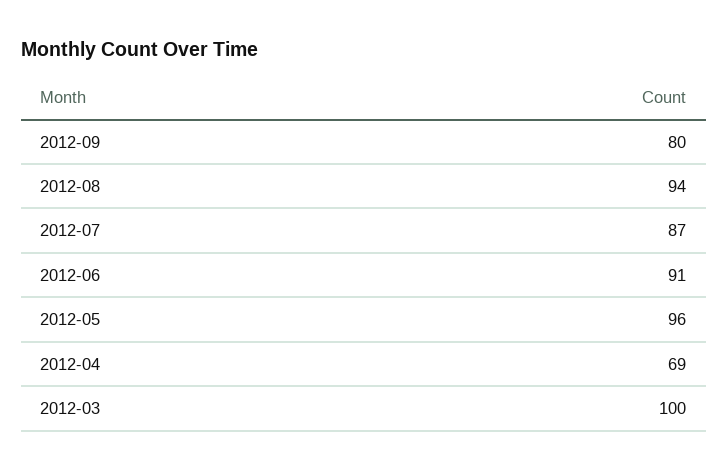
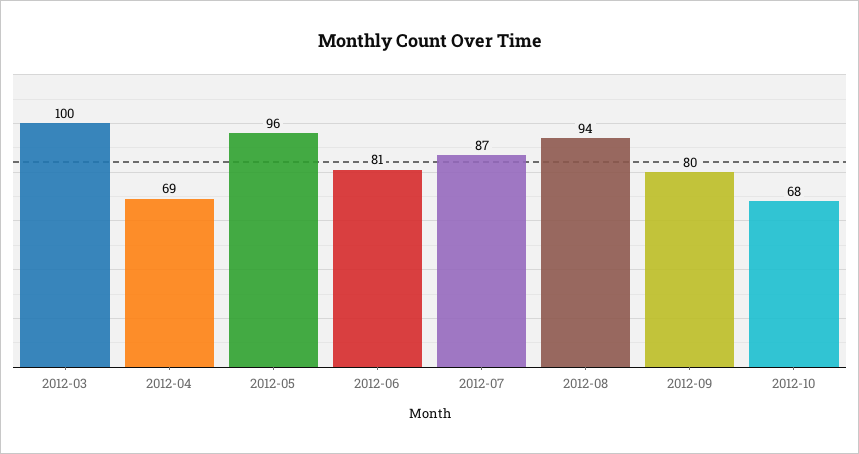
2012-06: 91 -> 81
2012-10: none -> 68

